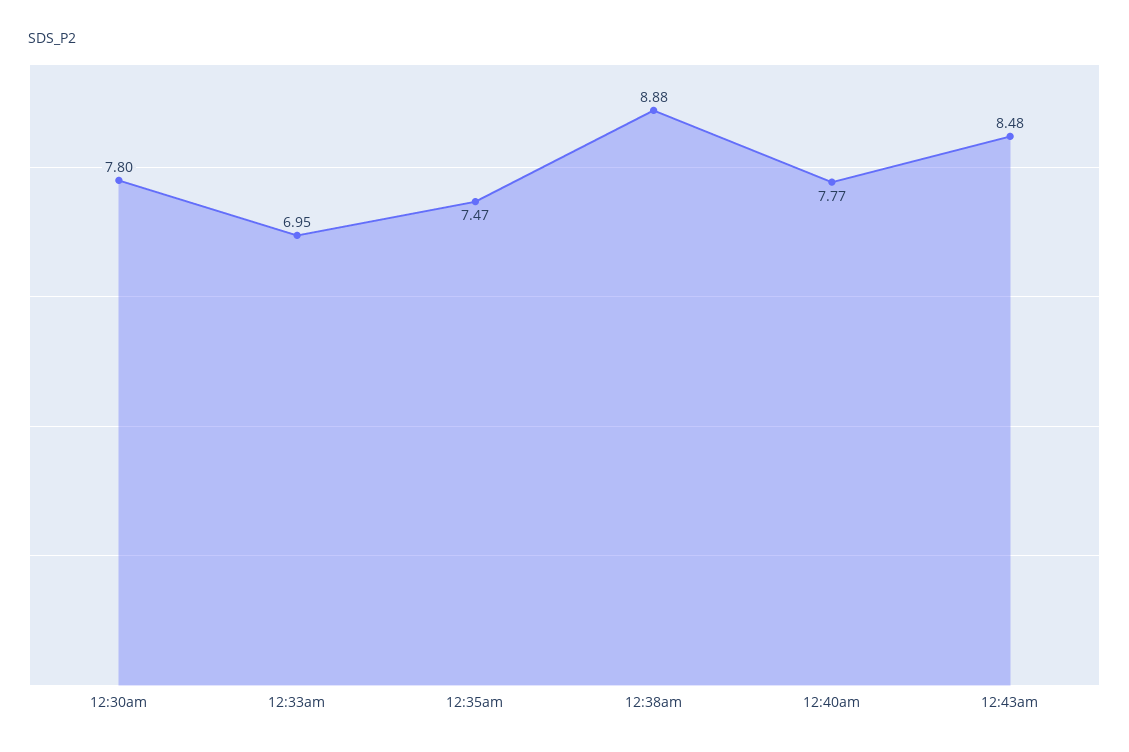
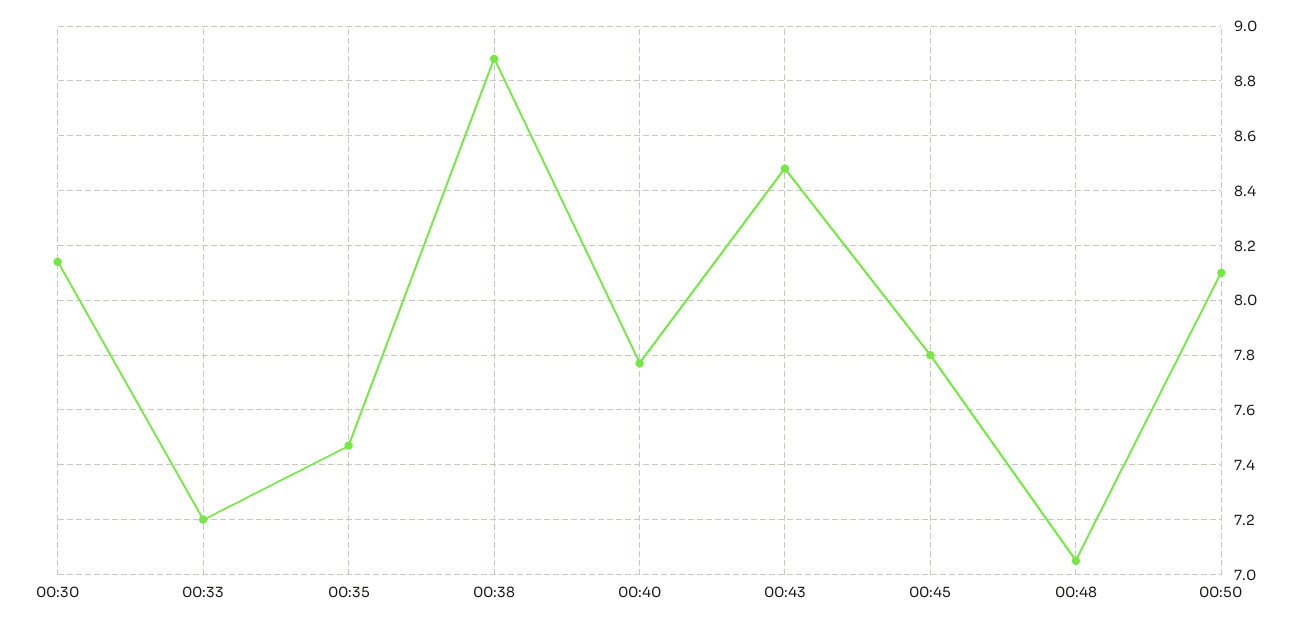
12:30am: 7.8 -> 8.15
12:33am: 6.95 -> 7.2
00:45: none -> 7.8
00:48: none -> 7.05
00:50: none -> 8.1

